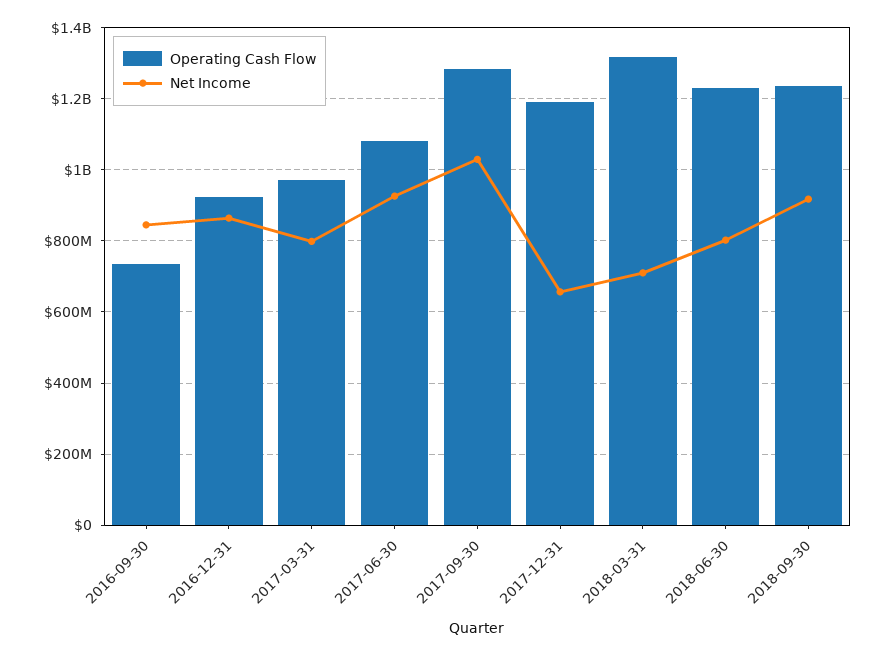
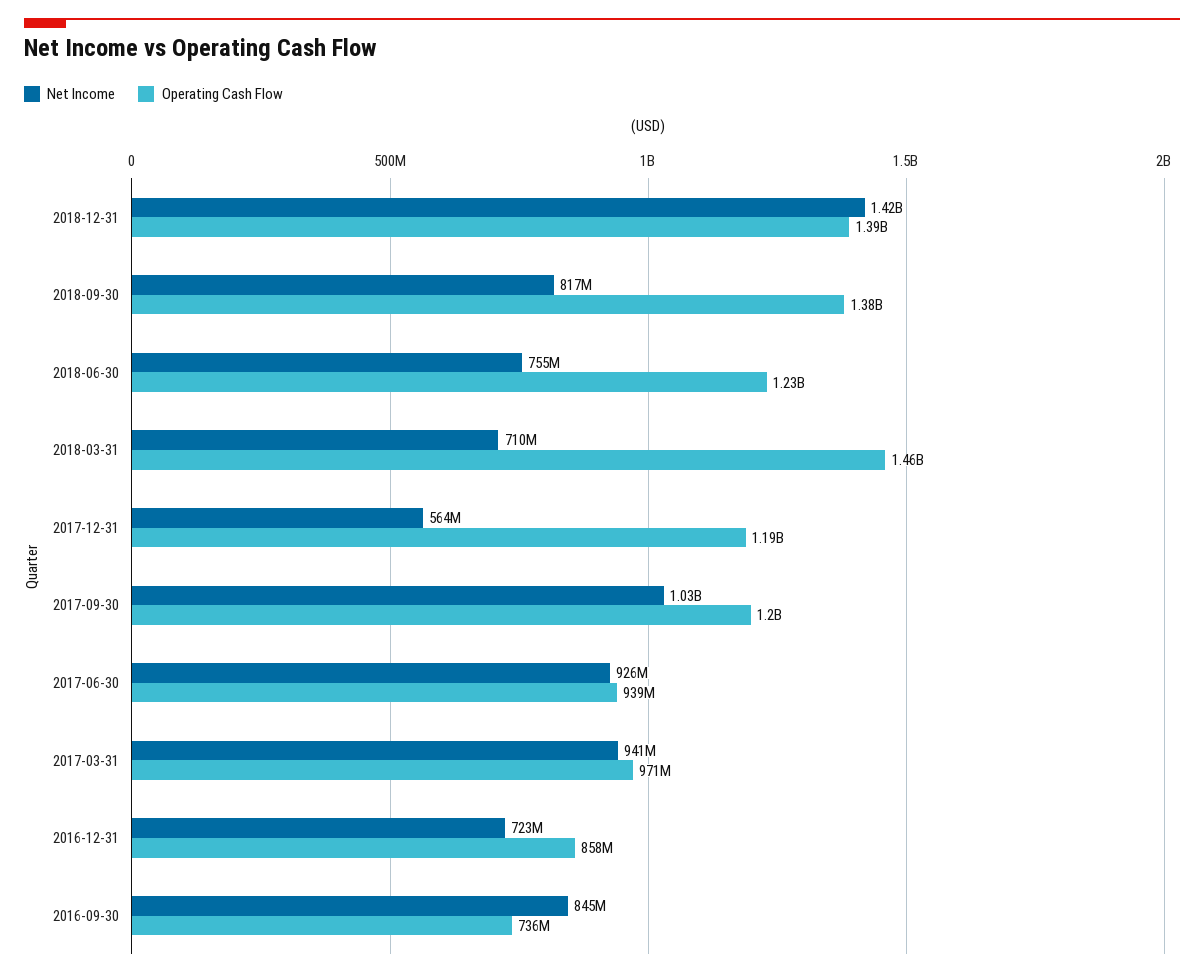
Operating Cash Flow, 2016-12-31: 920000000 -> 858000000
Net Income, 2016-12-31: 860000000 -> 723000000
Net Income, 2017-03-31: 800000000 -> 941000000
Operating Cash Flow, 2017-06-30: 1080000000 -> 939000000
Operating Cash Flow, 2017-09-30: 1280000000 -> 1200000000
Net Income, 2017-12-31: 660000000 -> 564000000
Operating Cash Flow, 2018-03-31: 1320000000 -> 1460000000
Net Income, 2018-06-30: 800000000 -> 755000000
Operating Cash Flow, 2018-09-30: 1240000000 -> 1380000000
Net Income, 2018-09-30: 920000000 -> 817000000
Net Income, 2018-12-31: none -> 1420000000
Operating Cash Flow, 2018-12-31: none -> 1390000000

